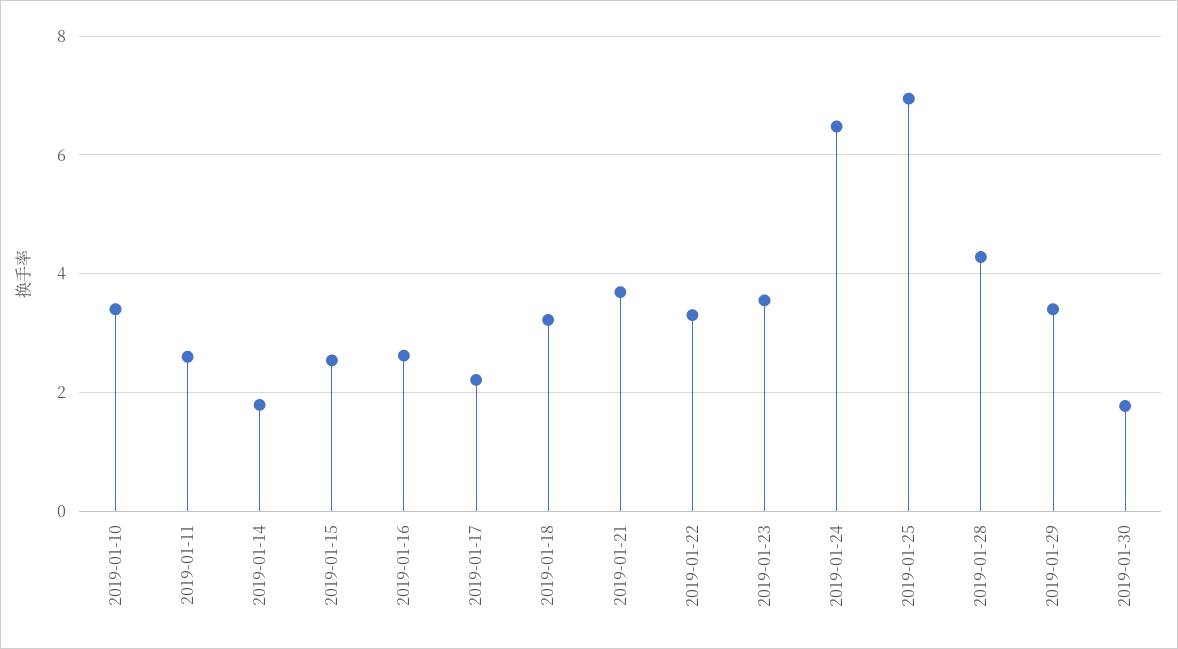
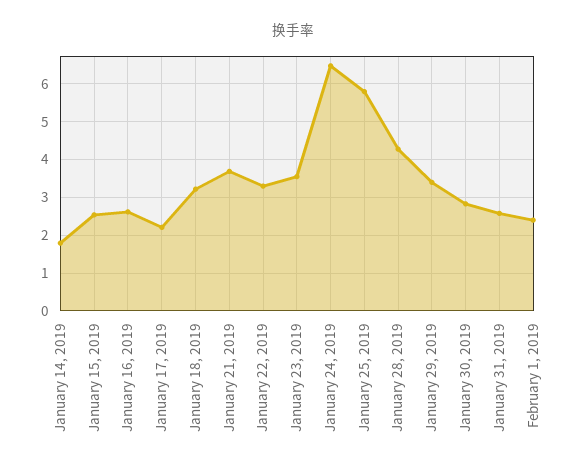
2019-01-10: 3.4 -> none
2019-01-11: 2.6 -> none
2019-01-25: 7 -> 5.8
2019-01-30: 1.8 -> 2.8
January 31, 2019: none -> 2.6
February 1, 2019: none -> 2.4

